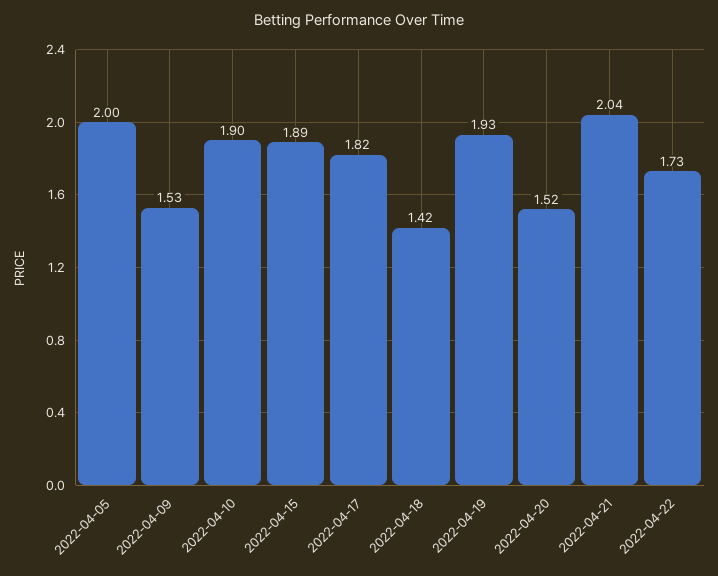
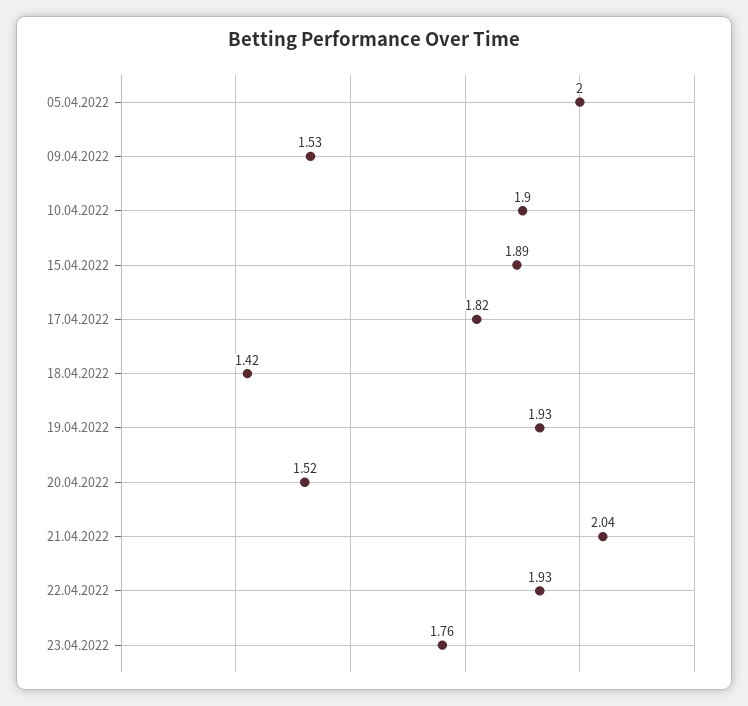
2022-04-22: 1.73 -> 1.93
23.04.2022: none -> 1.76

